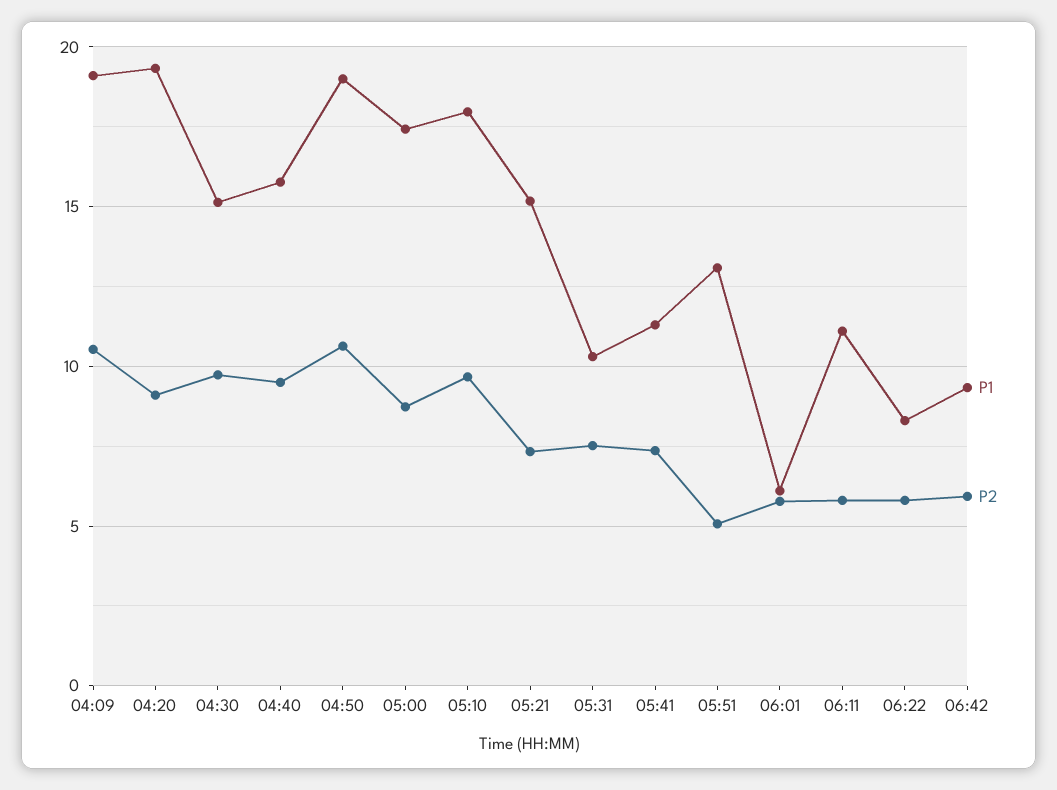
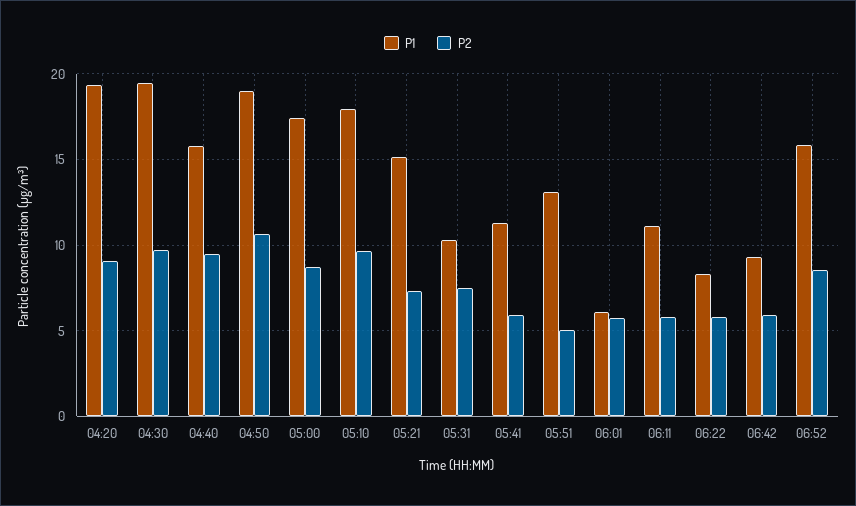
P1, 04:09: 19 -> none
P2, 04:09: 10.5 -> none
P1, 04:30: 15 -> 19.5
P2, 05:41: 7.5 -> 6
P1, 06:52: none -> 16
P2, 06:52: none -> 8.5

